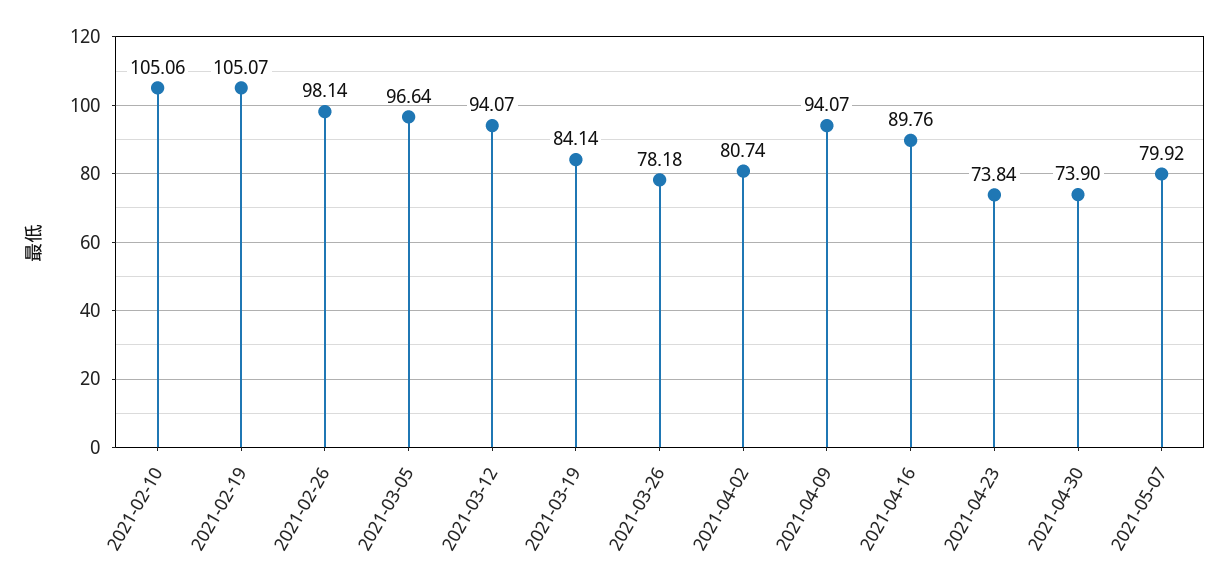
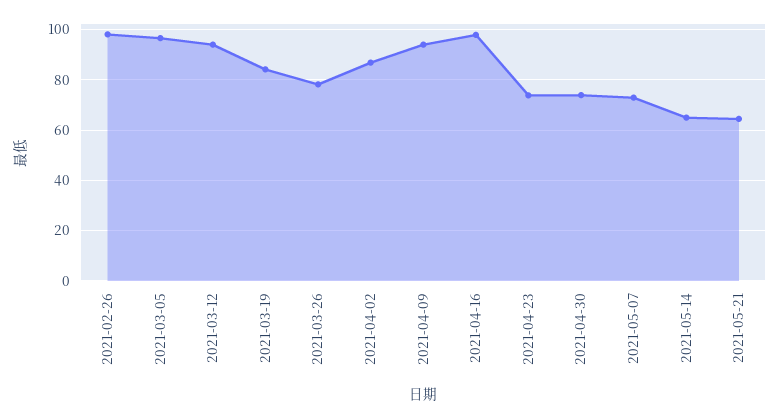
2021-02-10: 105.06 -> none
2021-02-19: 105.07 -> none
2021-04-02: 80.74 -> 87.5
2021-04-16: 89.76 -> 97.5
2021-05-07: 79.92 -> 72.5
2021-05-14: none -> 65
2021-05-21: none -> 65

